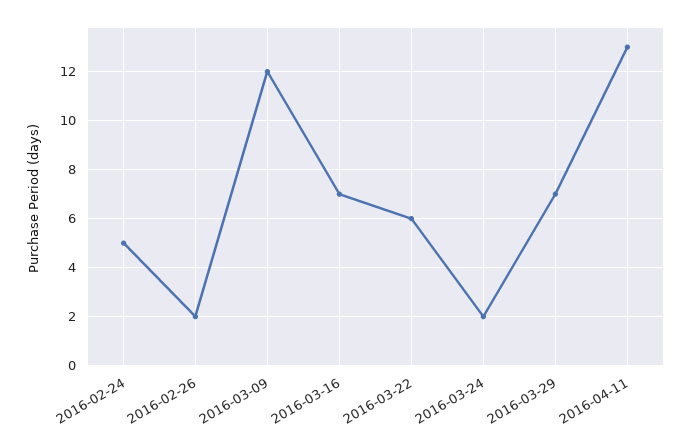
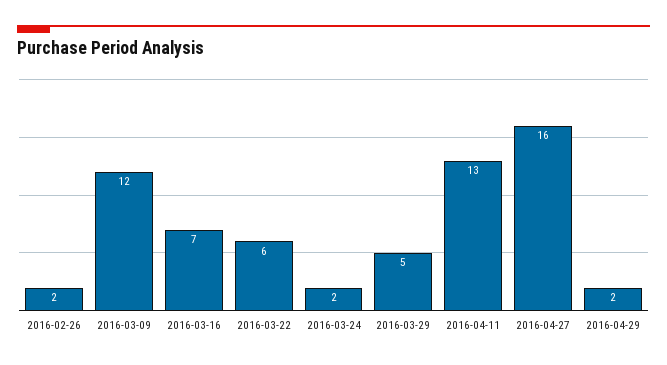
2016-02-24: 5 -> none
2016-03-29: 7 -> 5
2016-04-27: none -> 16
2016-04-29: none -> 2

